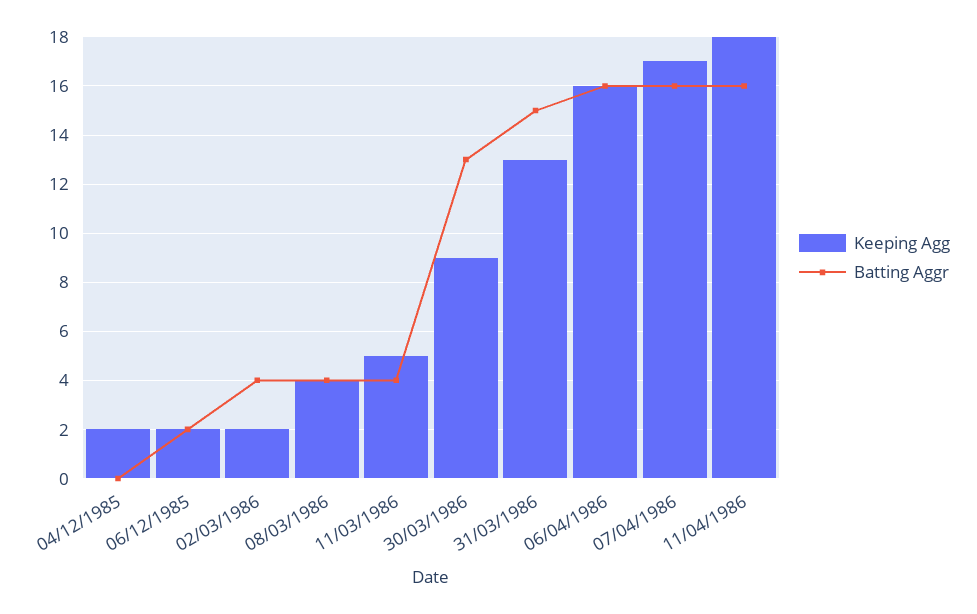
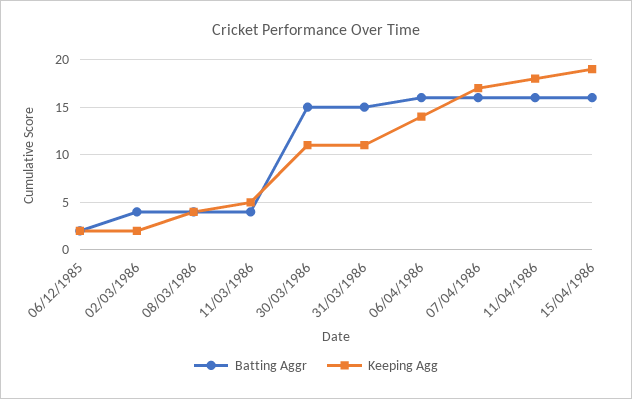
Keeping Agg, 04/12/1985: 2 -> none
Batting Aggr, 04/12/1985: 0 -> none
Keeping Agg, 30/03/1986: 9 -> 11
Batting Aggr, 30/03/1986: 13 -> 15
Keeping Agg, 31/03/1986: 13 -> 11
Keeping Agg, 06/04/1986: 16 -> 14
Batting Aggr, 15/04/1986: none -> 16
Keeping Agg, 15/04/1986: none -> 19

